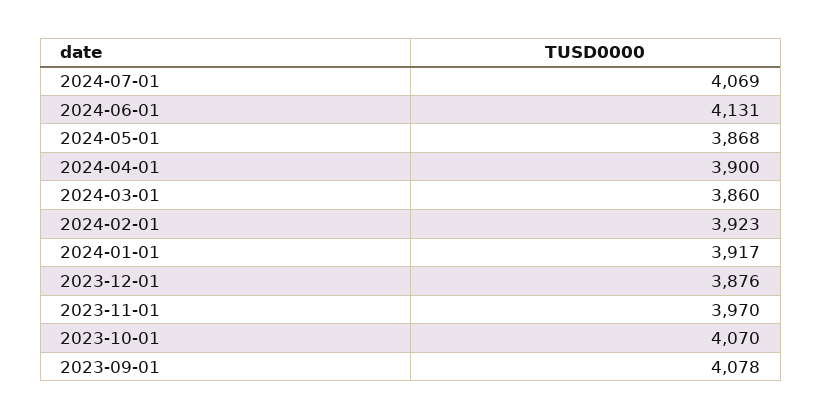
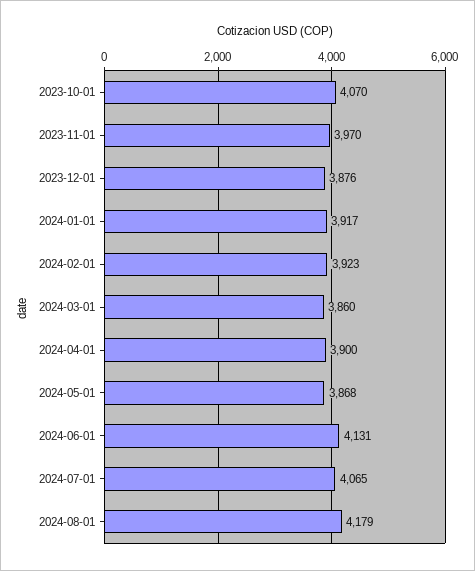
2024-07-01: 4069 -> 4065
2023-09-01: 4078 -> none
2024-08-01: none -> 4179

